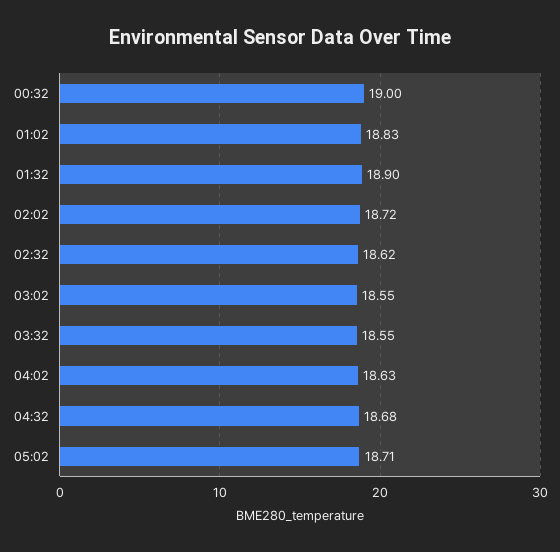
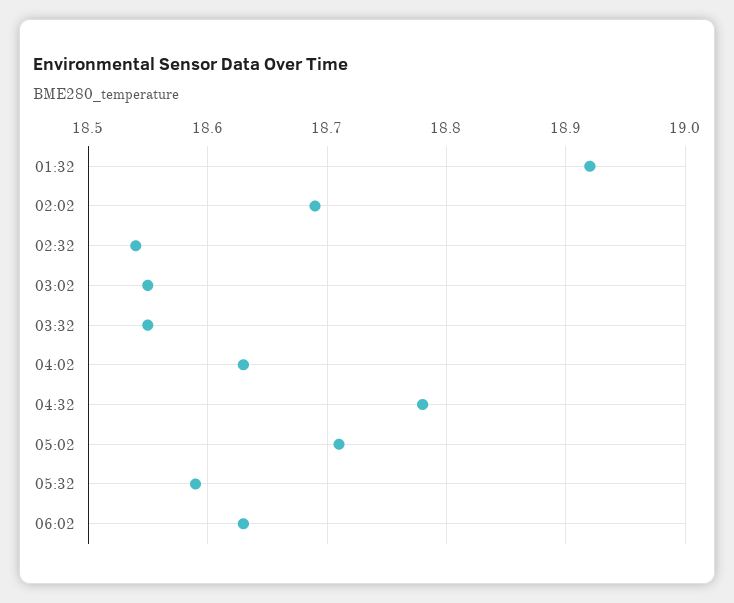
00:32: 19 -> none
01:02: 18.83 -> none
01:32: 18.9 -> 18.92
02:02: 18.72 -> 18.69
02:32: 18.62 -> 18.54
04:32: 18.68 -> 18.78
05:32: none -> 18.59
06:02: none -> 18.63

